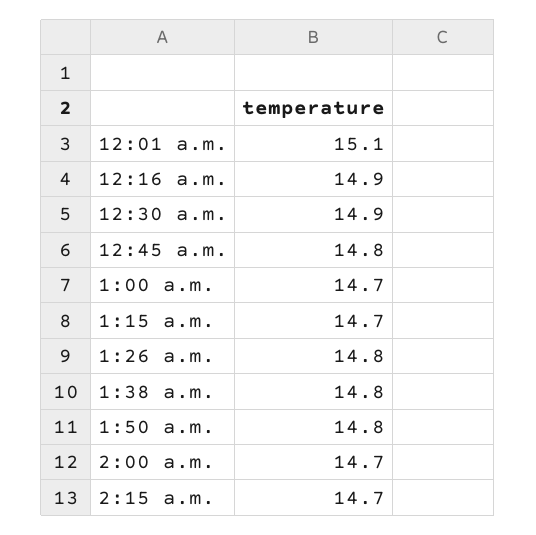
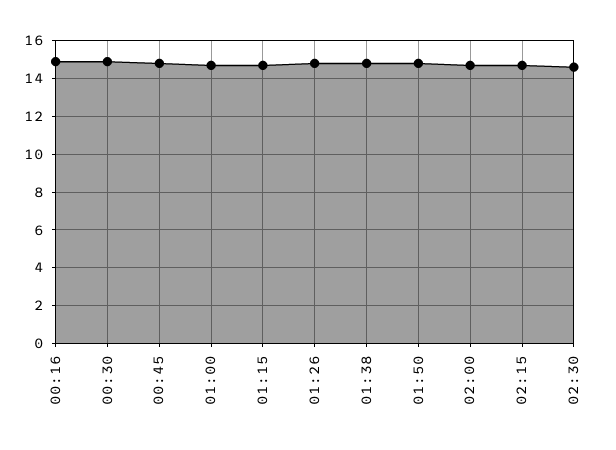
12:01 a.m.: 15.1 -> none
02:30: none -> 14.5

